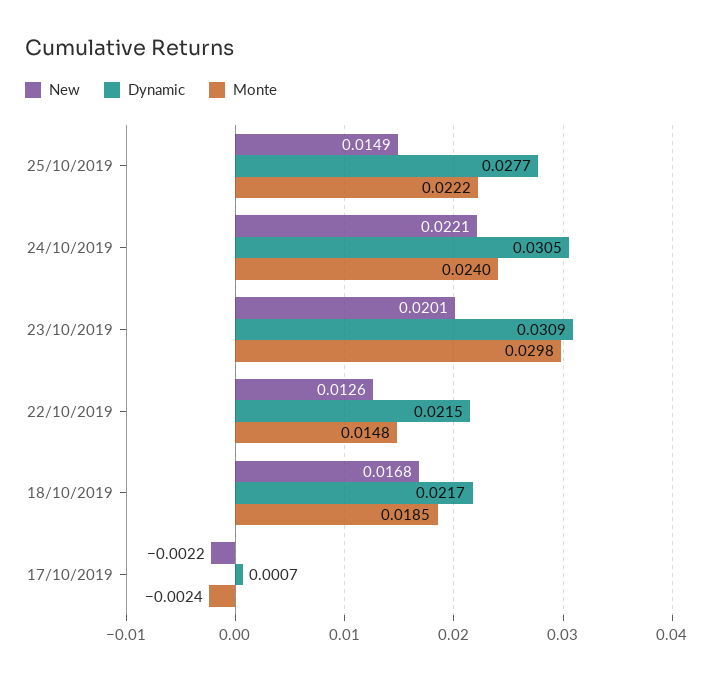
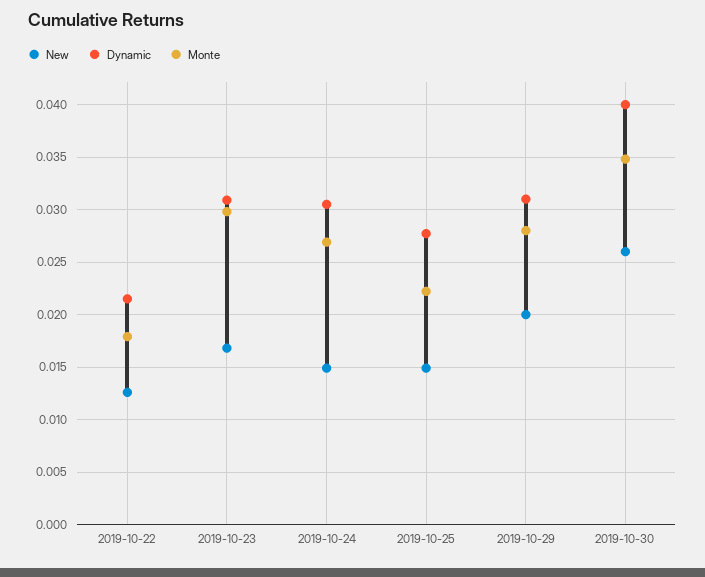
New, 24/10/2019: 0.0221 -> 0.015
Monte, 24/10/2019: 0.024 -> 0.027
New, 23/10/2019: 0.0201 -> 0.017
Monte, 22/10/2019: 0.0148 -> 0.018
New, 18/10/2019: 0.0168 -> none
Dynamic, 18/10/2019: 0.0217 -> none
Monte, 18/10/2019: 0.0185 -> none
New, 17/10/2019: -0.0022 -> none
Dynamic, 17/10/2019: 0.0007 -> none
Monte, 17/10/2019: -0.0024 -> none
New, 2019-10-29: none -> 0.02
Dynamic, 2019-10-29: none -> 0.031
Monte, 2019-10-29: none -> 0.028
New, 2019-10-30: none -> 0.026
Dynamic, 2019-10-30: none -> 0.04
Monte, 2019-10-30: none -> 0.035

